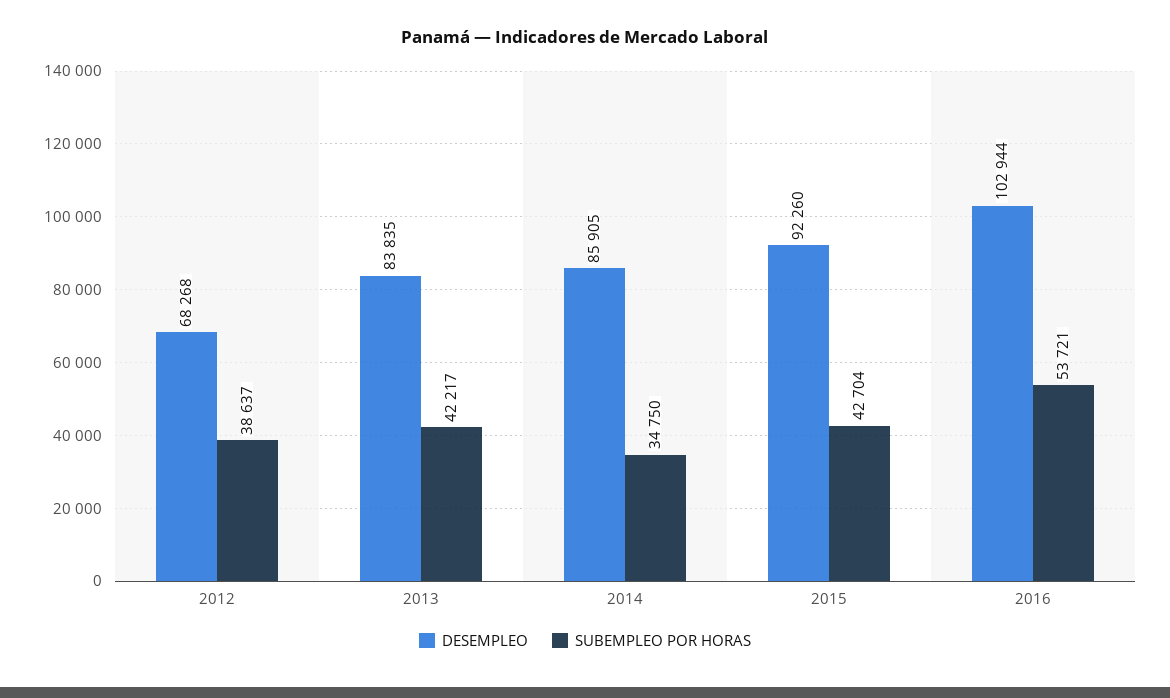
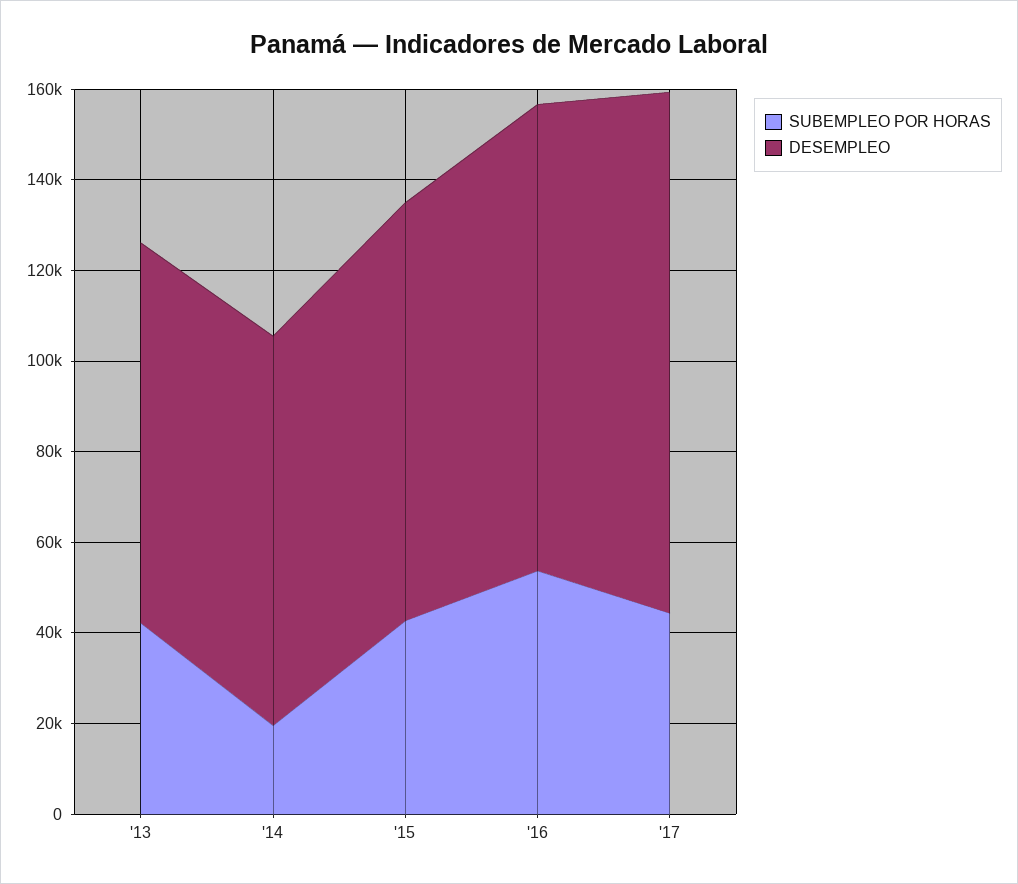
DESEMPLEO, 2012: 68268 -> none
SUBEMPLEO POR HORAS, 2012: 38637 -> none
SUBEMPLEO POR HORAS, 2014: 34750 -> 20000
SUBEMPLEO POR HORAS, '17: none -> 45000
DESEMPLEO, '17: none -> 115000

